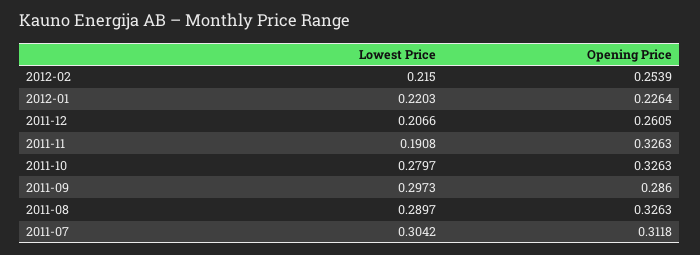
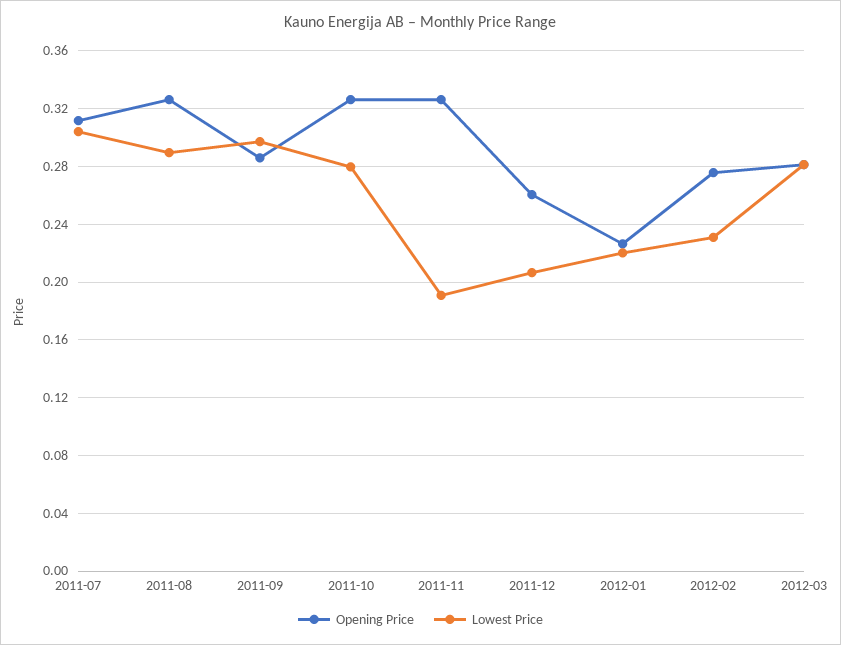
Lowest Price, 2012-02: 0.215 -> 0.23
Opening Price, 2012-02: 0.2539 -> 0.275
Opening Price, 2012-03: none -> 0.28
Lowest Price, 2012-03: none -> 0.28

